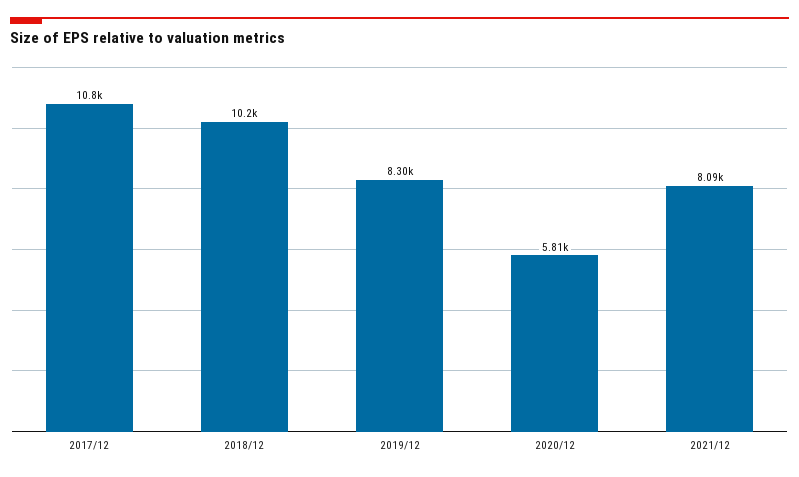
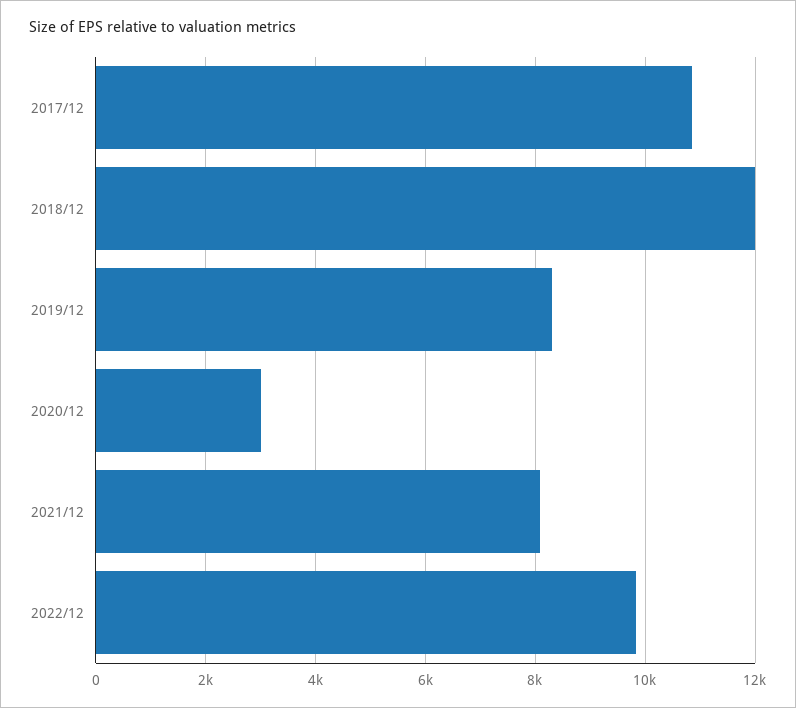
2018/12: 10200 -> 12000
2020/12: 5810 -> 3000
2022/12: none -> 9800

